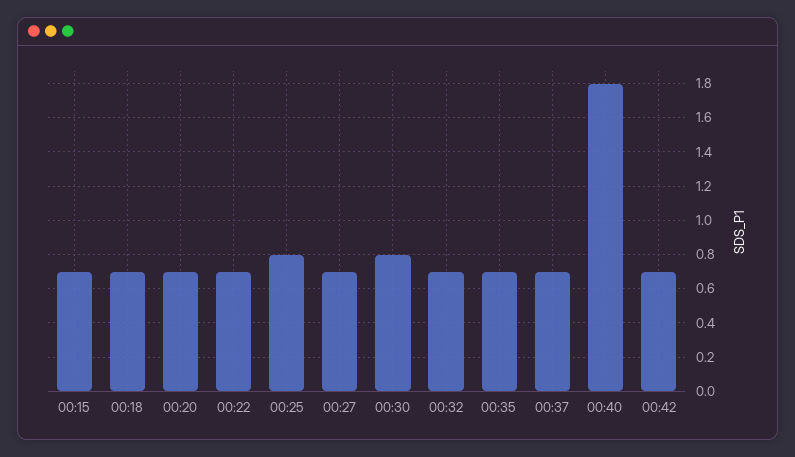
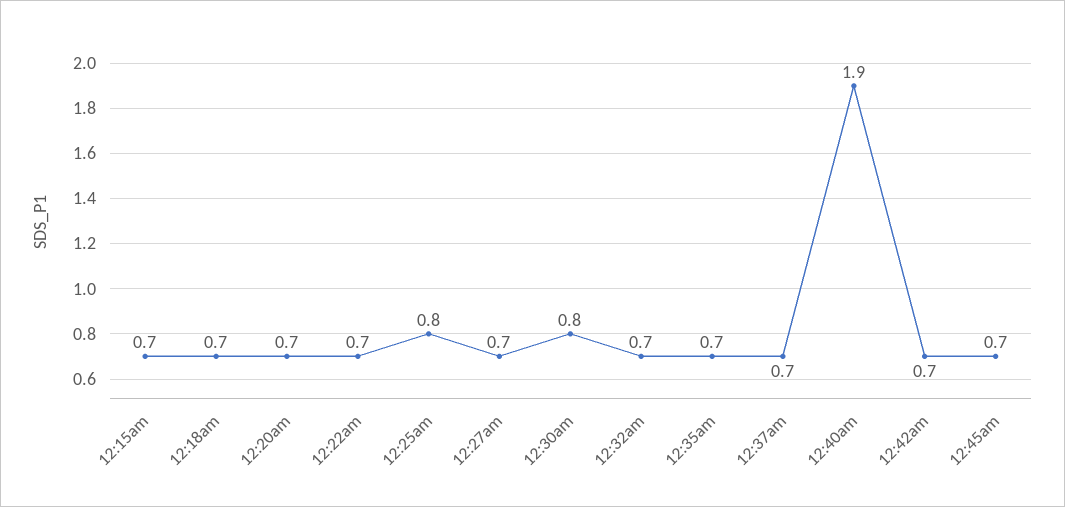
00:40: 1.8 -> 1.9
12:45am: none -> 0.7

